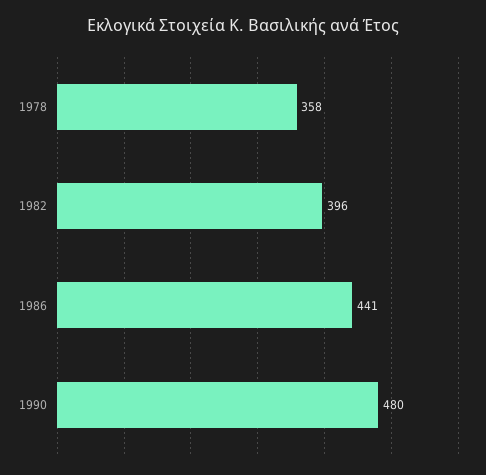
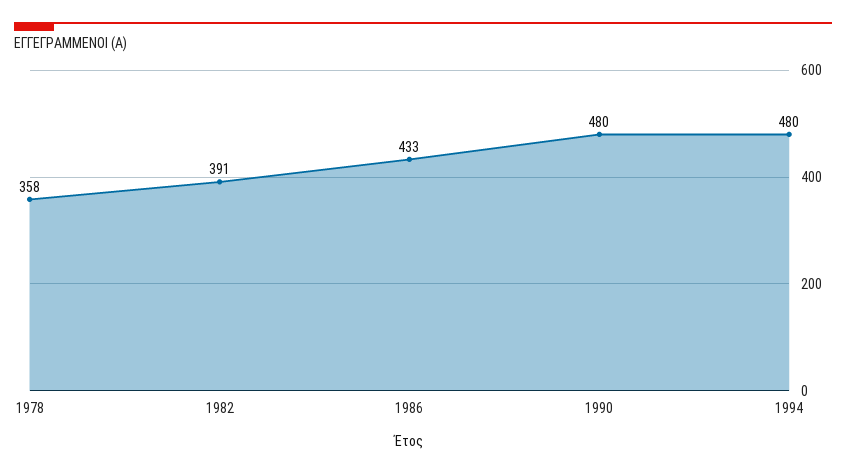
1982: 396 -> 391
1986: 441 -> 433
1994: none -> 480

